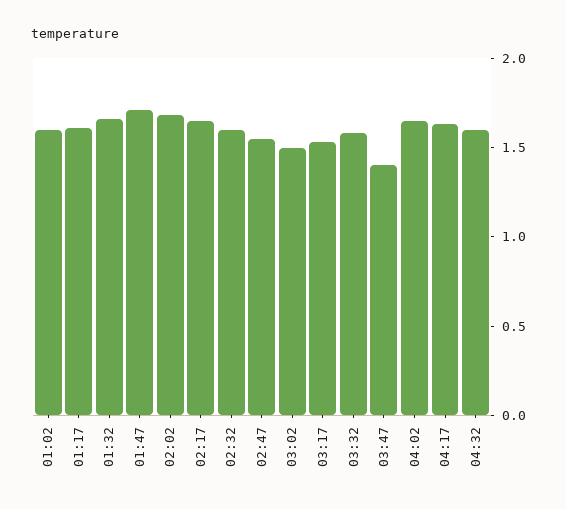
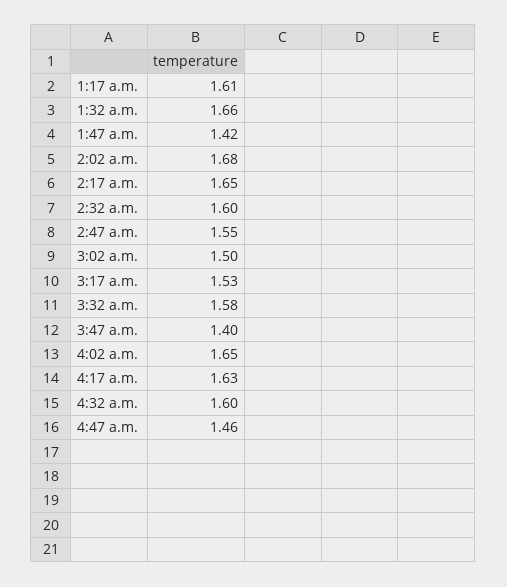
01:02: 1.6 -> none
01:47: 1.7 -> 1.42
4:47 a.m.: none -> 1.46

